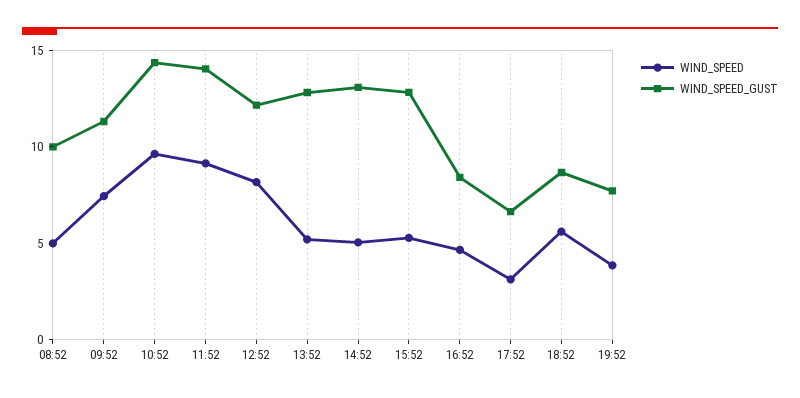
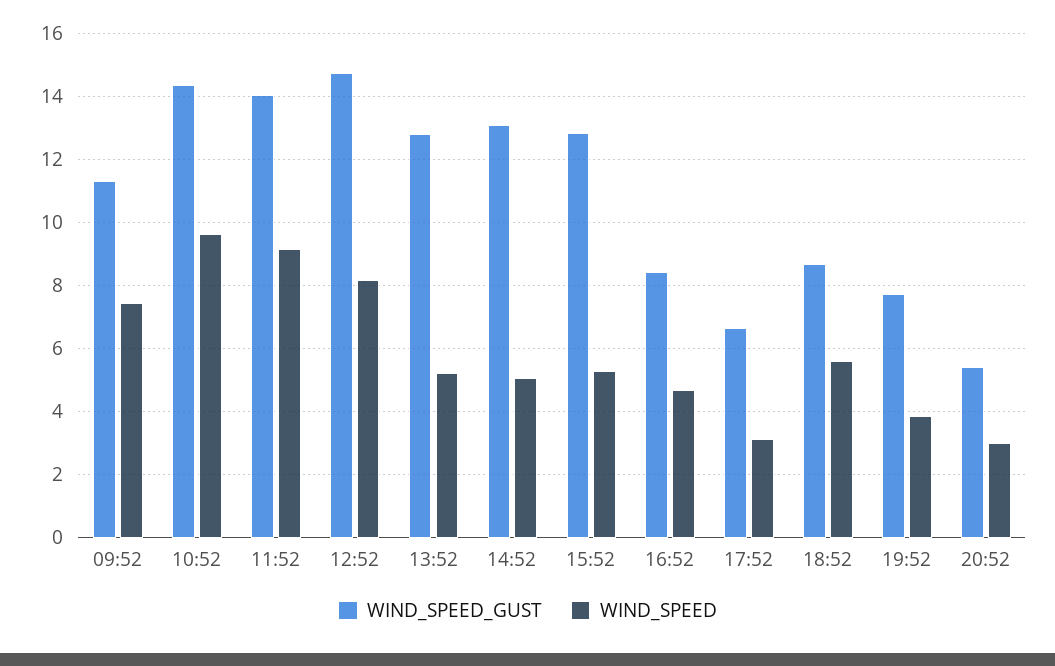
WIND_SPEED, 08:52: 5 -> none
WIND_SPEED_GUST, 08:52: 10 -> none
WIND_SPEED_GUST, 12:52: 12 -> 14.8
WIND_SPEED_GUST, 20:52: none -> 5.4
WIND_SPEED, 20:52: none -> 3

